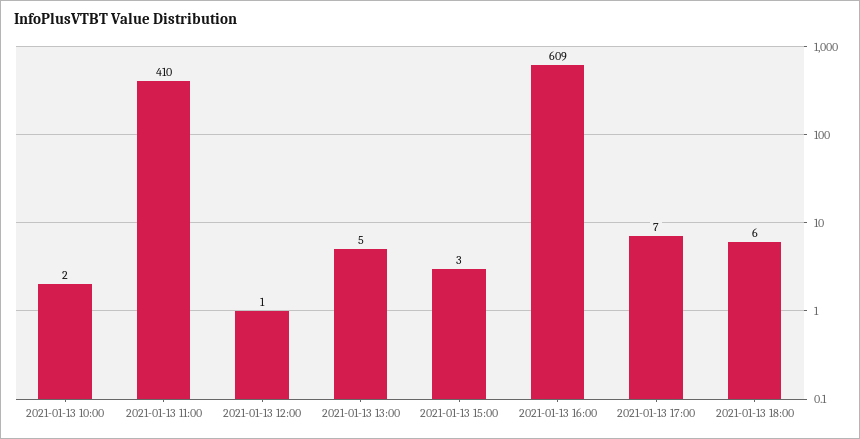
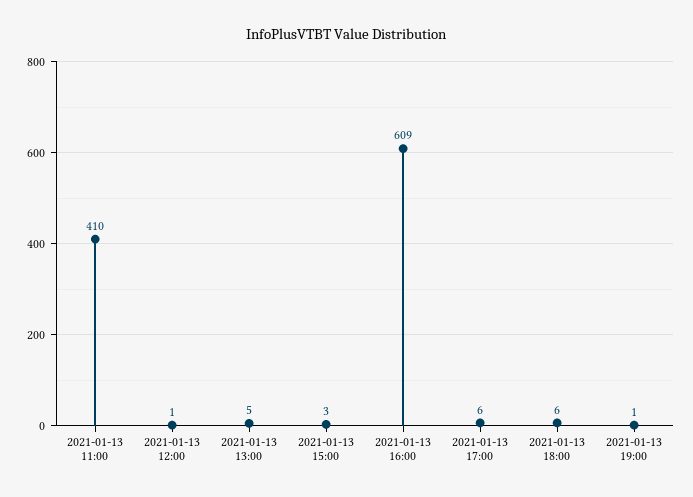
2021-01-13 10:00: 2 -> none
2021-01-13 17:00: 7 -> 6
2021-01-13 19:00: none -> 1

